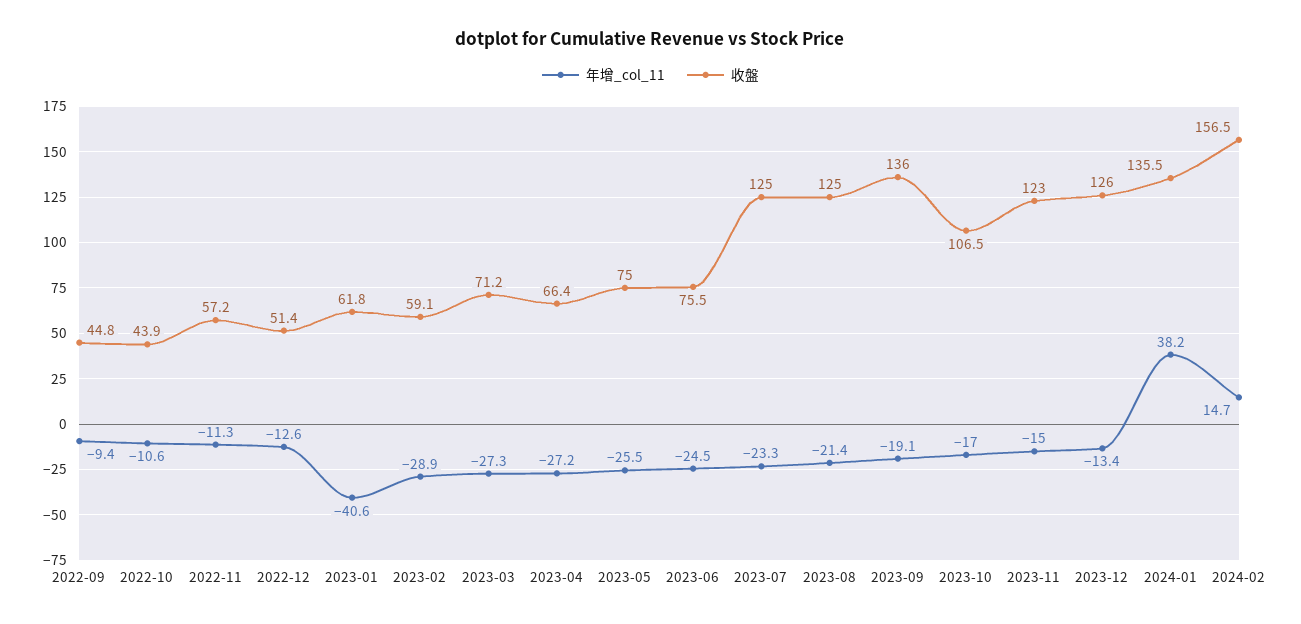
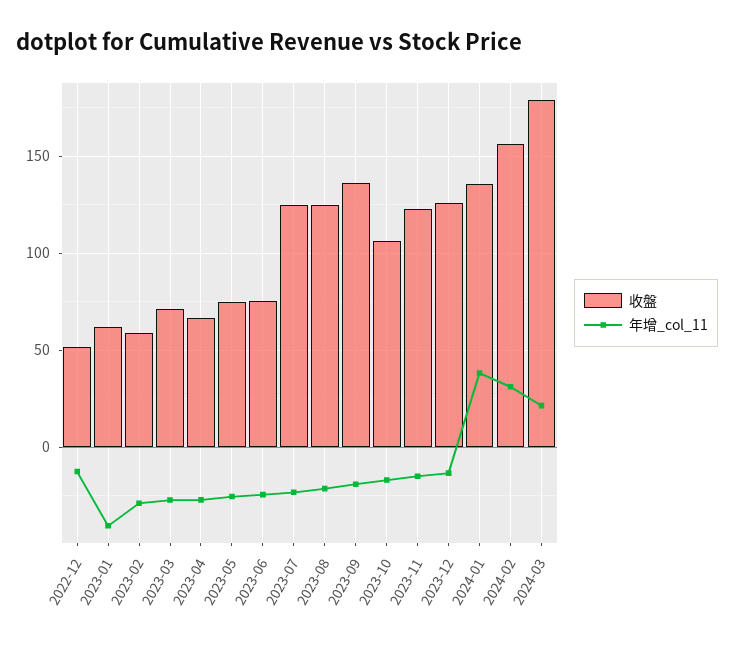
年增_col_11, 2022-09: -9.4 -> none
收盤, 2022-09: 44.8 -> none
年增_col_11, 2022-10: -10.6 -> none
收盤, 2022-10: 43.9 -> none
年增_col_11, 2022-11: -11.3 -> none
收盤, 2022-11: 57.2 -> none
年增_col_11, 2024-02: 14.7 -> 30
收盤, 2024-03: none -> 180
年增_col_11, 2024-03: none -> 20

